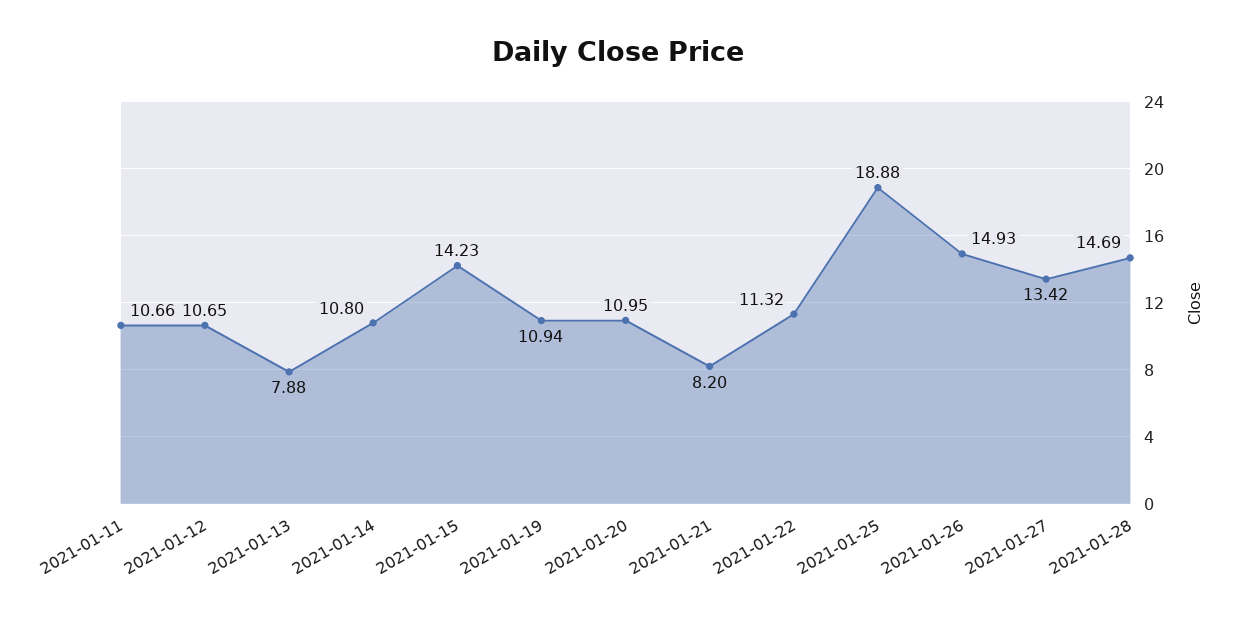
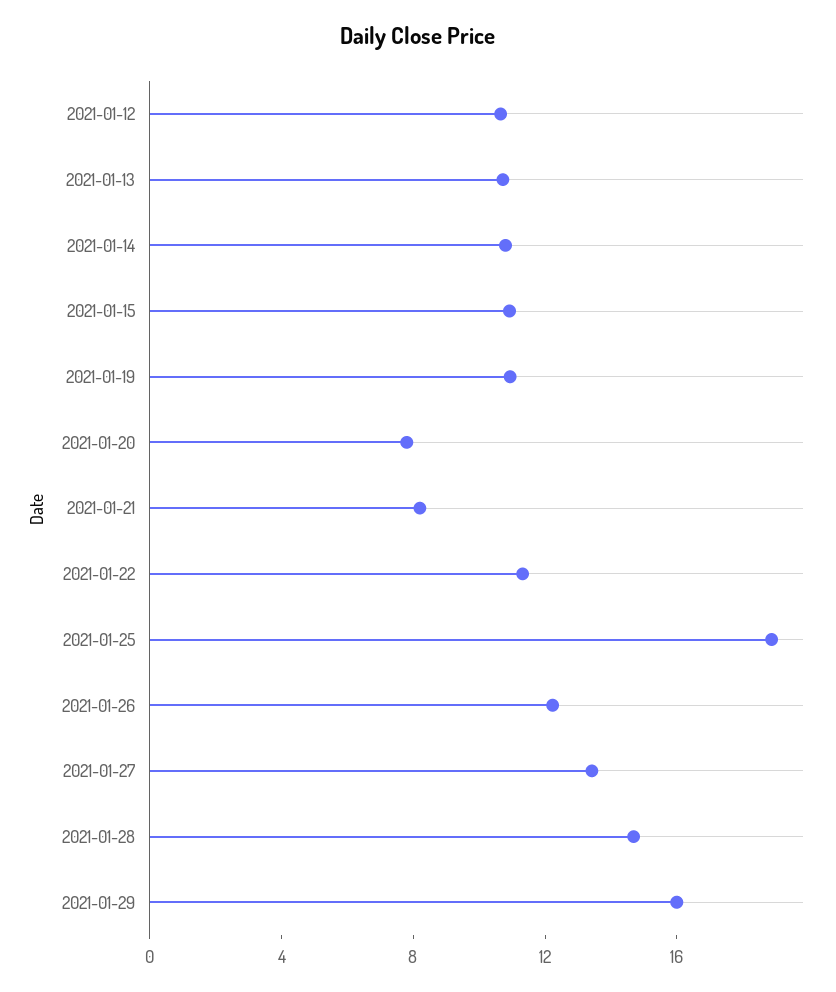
2021-01-11: 10.66 -> none
2021-01-13: 7.88 -> 11
2021-01-15: 14.23 -> 11
2021-01-20: 10.95 -> 8
2021-01-26: 14.93 -> 12
2021-01-29: none -> 16

